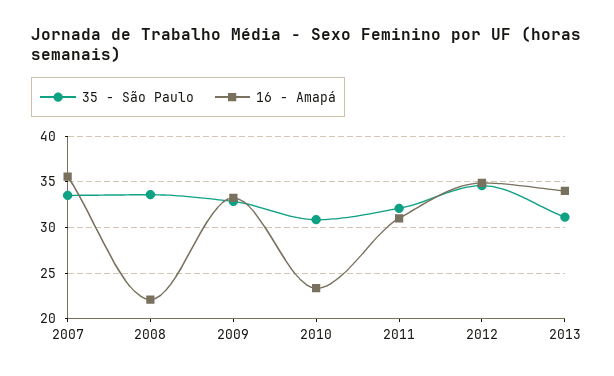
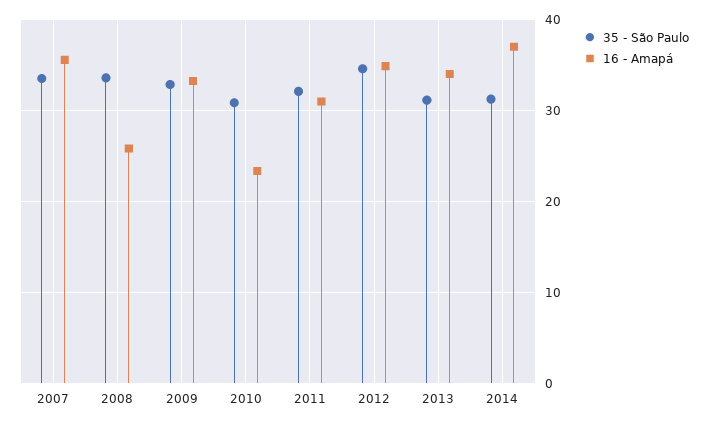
16 - Amapá, 2008: 22 -> 26
35 - São Paulo, 2014: none -> 31
16 - Amapá, 2014: none -> 37

